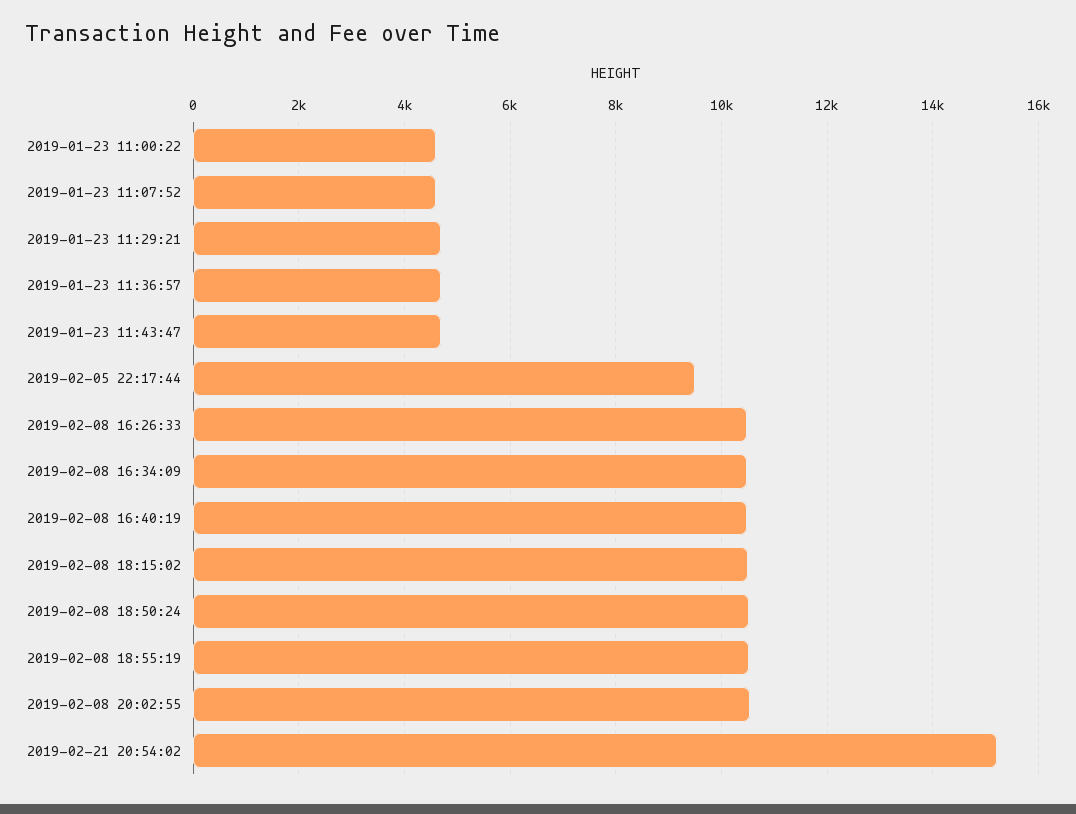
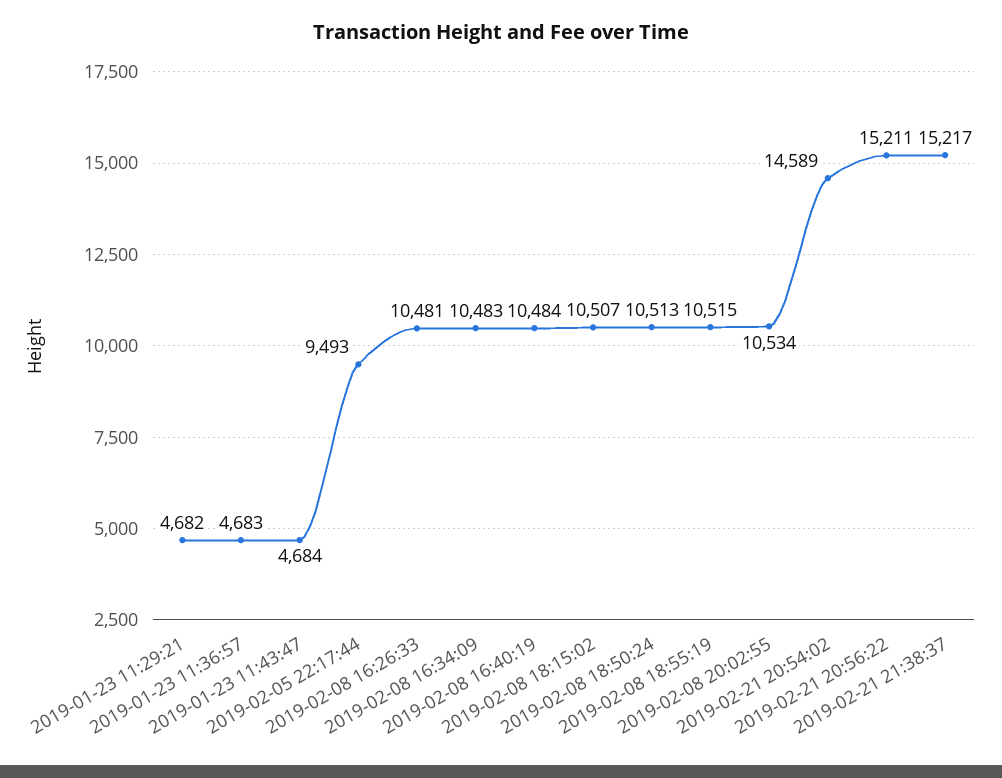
2019-01-23 11:00:22: 4600 -> none
2019-01-23 11:07:52: 4600 -> none
2019-02-21 20:54:02: 15200 -> 14589
2019-02-21 20:56:22: none -> 15211
2019-02-21 21:38:37: none -> 15217

